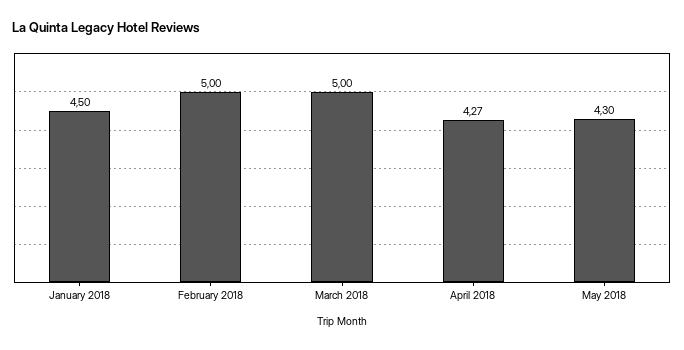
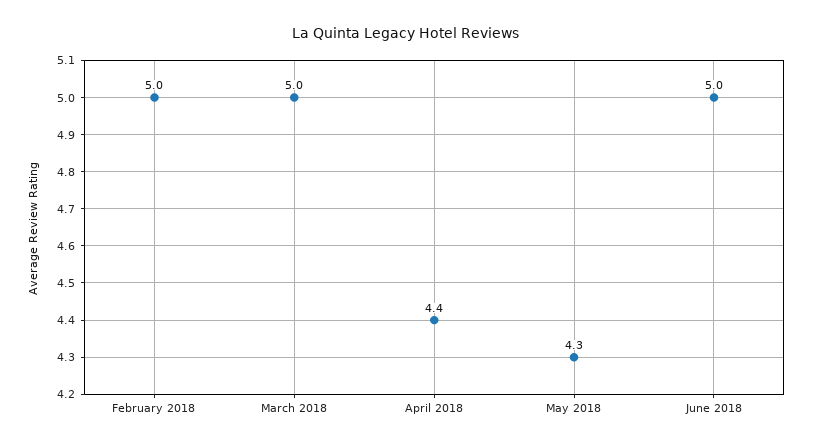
January 2018: 4.5 -> none
April 2018: 4.27 -> 4.4
June 2018: none -> 5

